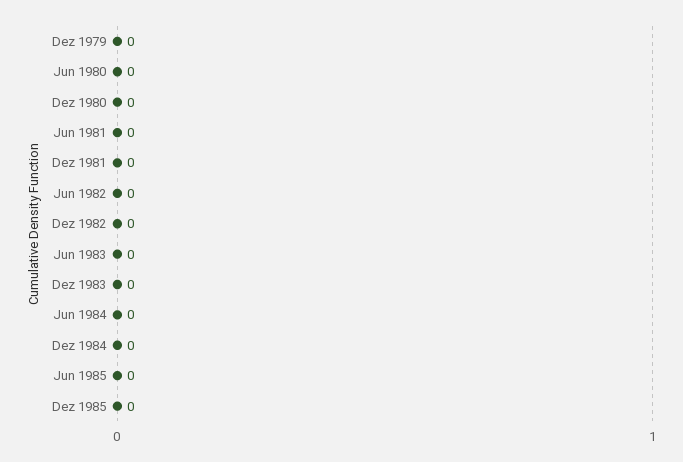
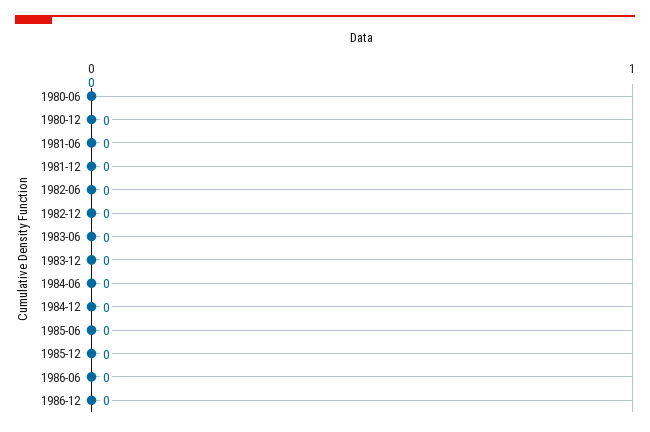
Dez 1979: 0 -> none
1986-06: none -> 0
1986-12: none -> 0

